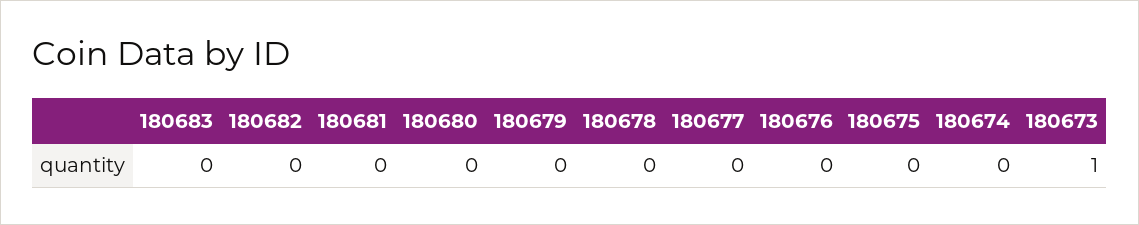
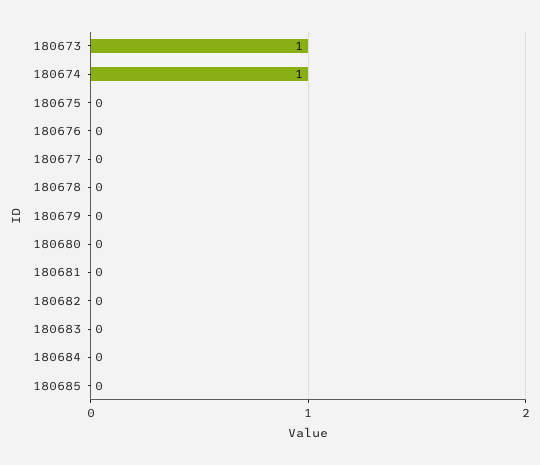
180674: 0 -> 1
180684: none -> 0
180685: none -> 0

